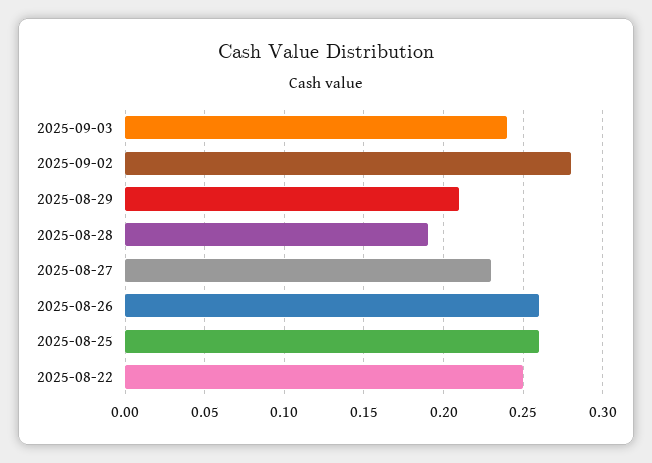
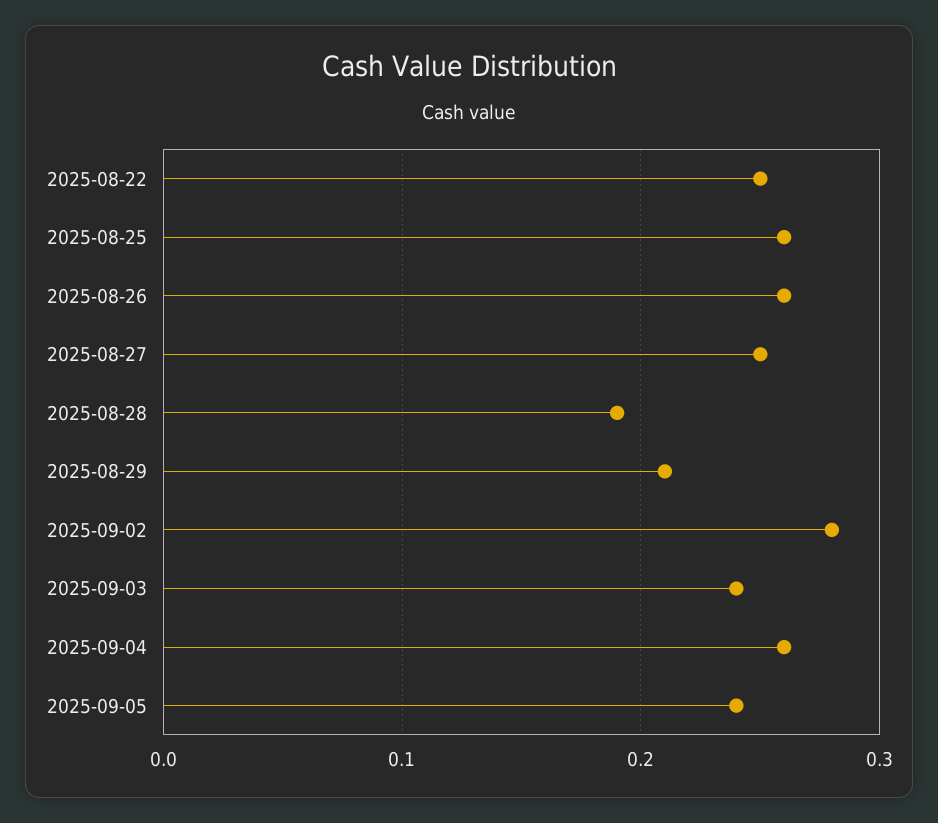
2025-08-27: 0.23 -> 0.25
2025-09-04: none -> 0.26
2025-09-05: none -> 0.24

